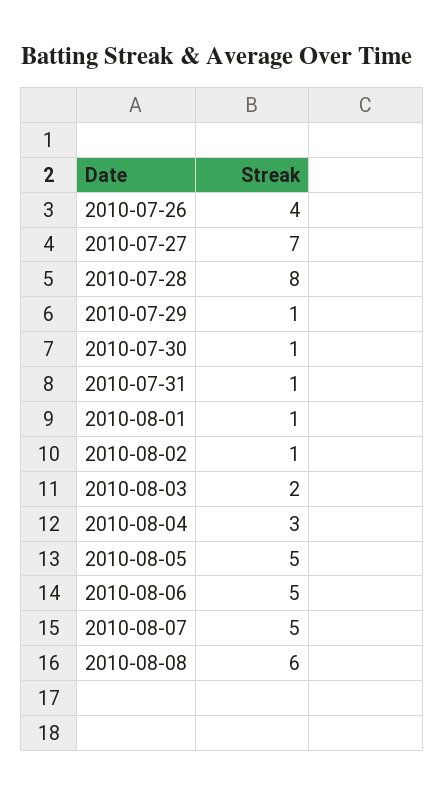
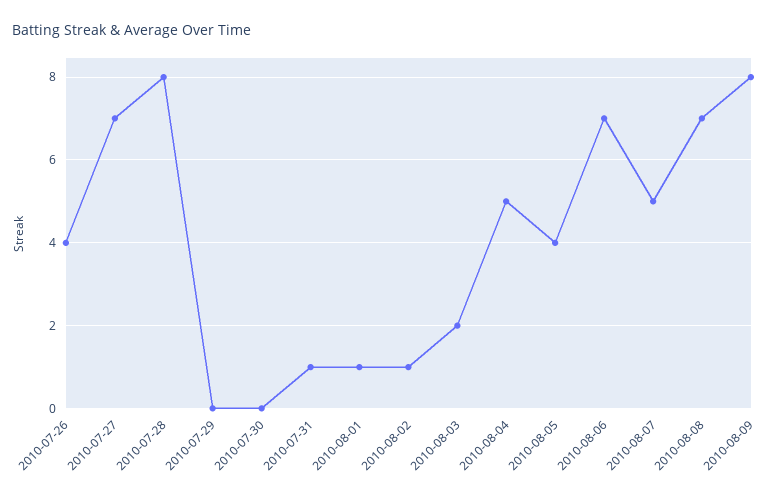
2010-07-29: 1 -> 0
2010-07-30: 1 -> 0
2010-08-04: 3 -> 5
2010-08-05: 5 -> 4
2010-08-06: 5 -> 7
2010-08-08: 6 -> 7
2010-08-09: none -> 8

